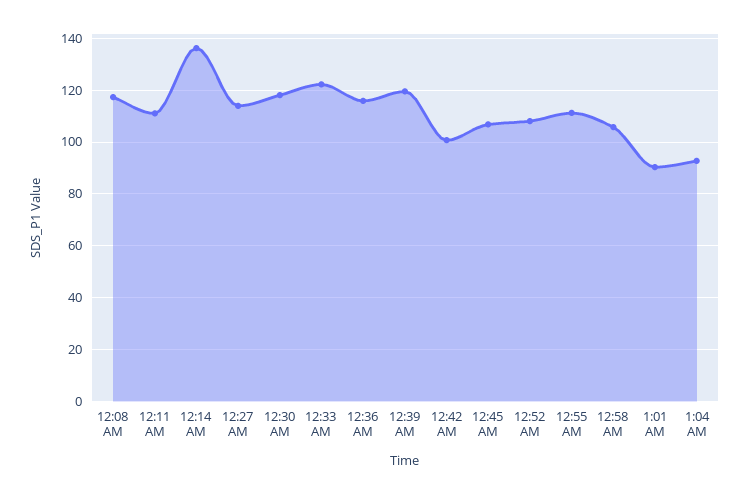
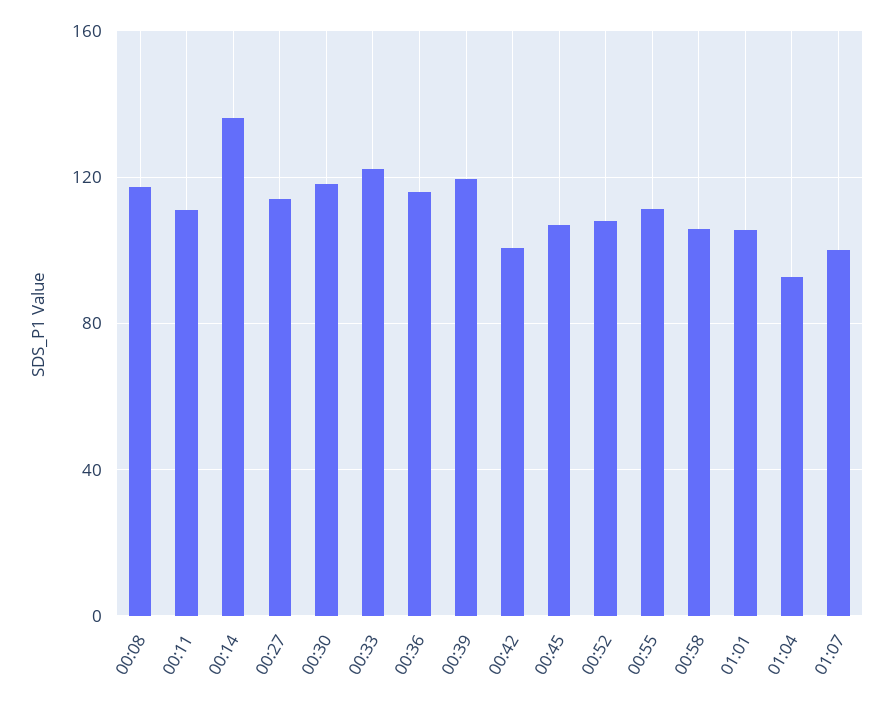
1:01 AM: 90 -> 105
01:07: none -> 100

